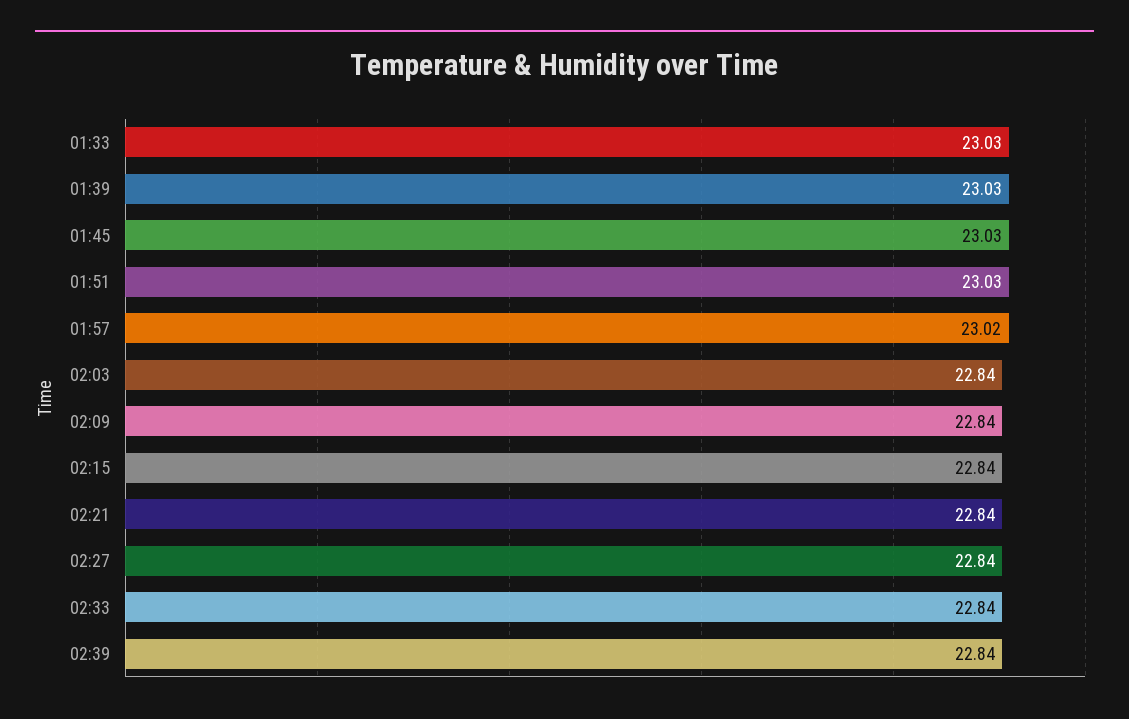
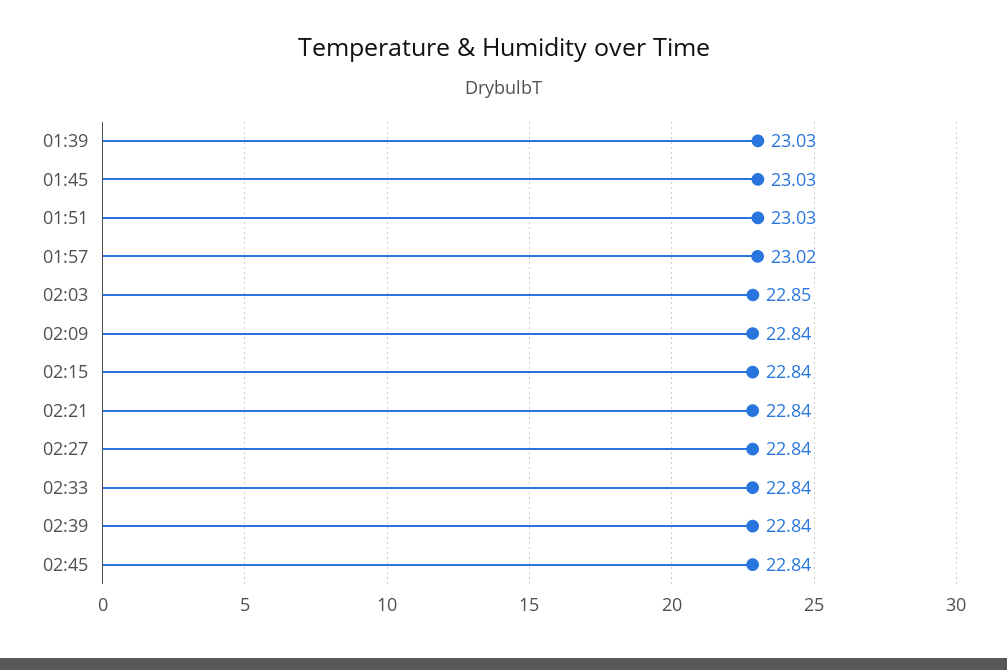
01:33: 23.03 -> none
02:03: 22.84 -> 22.85
02:45: none -> 22.84

